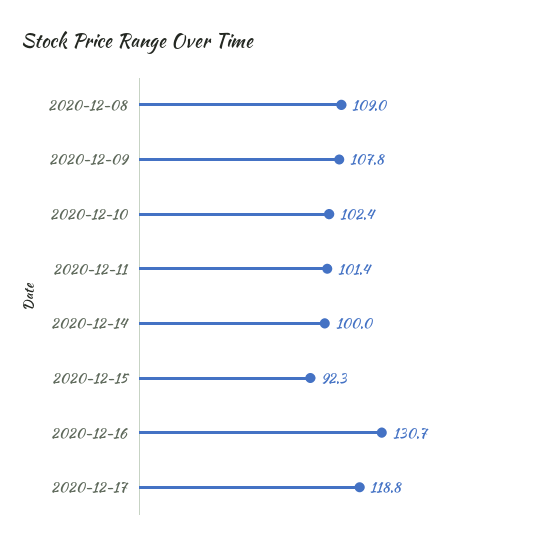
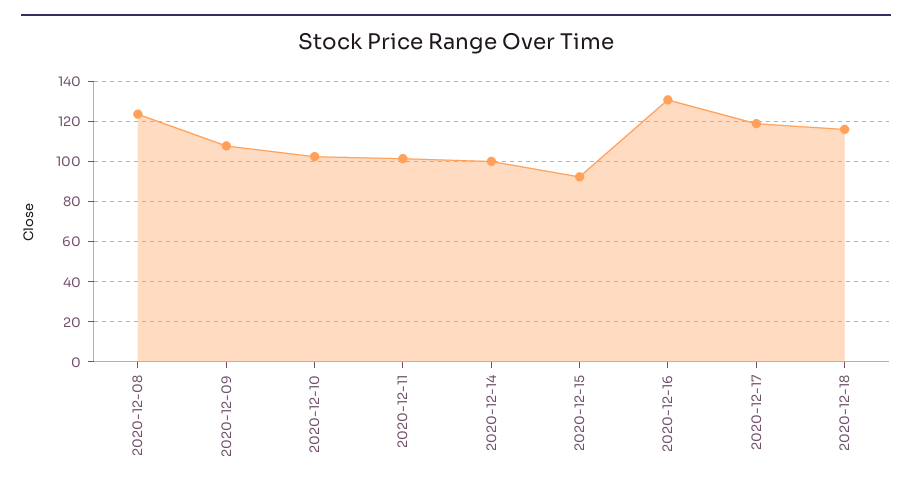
2020-12-08: 109 -> 125
2020-12-18: none -> 115

